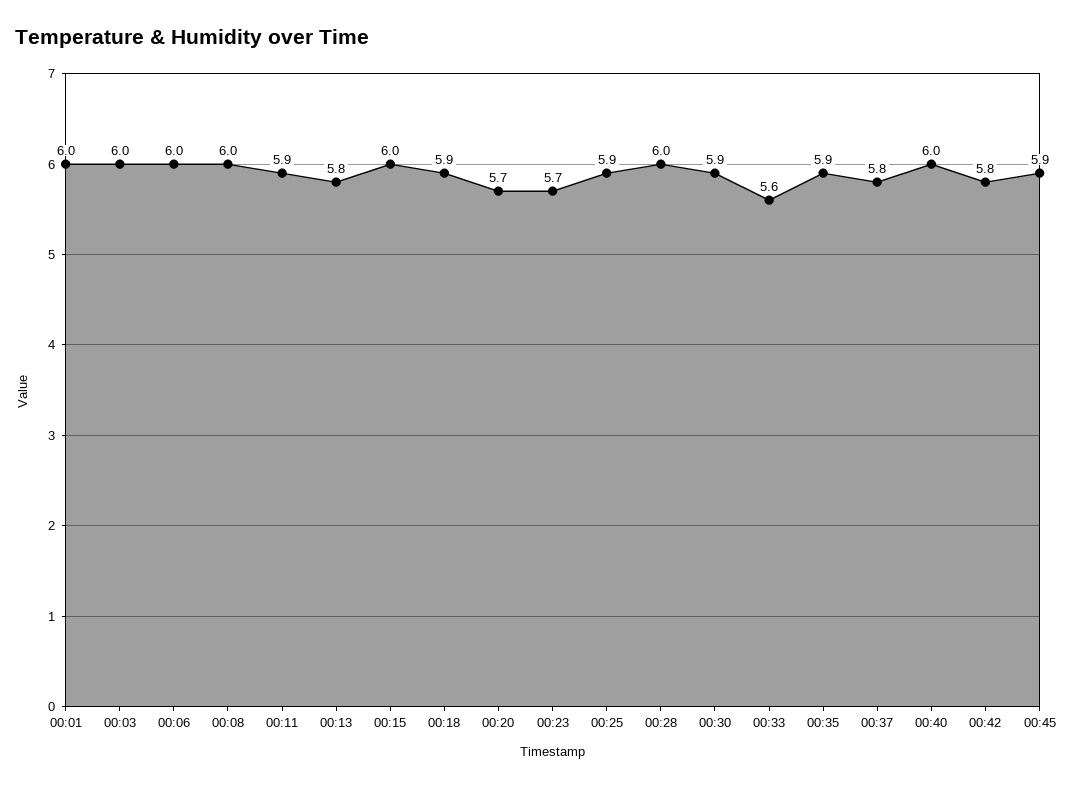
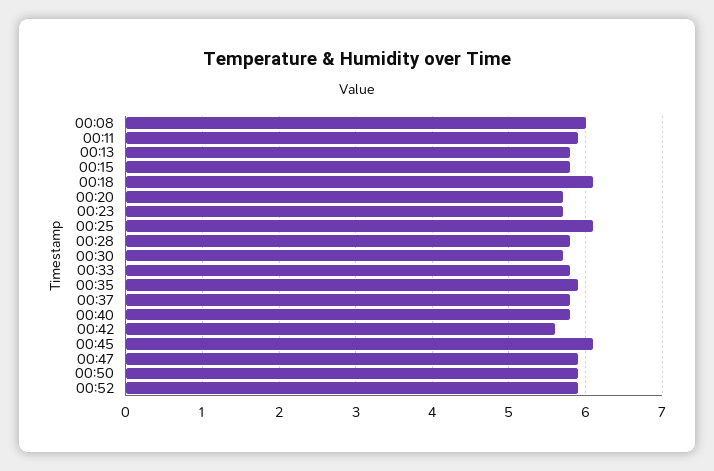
00:01: 6 -> none
00:03: 6 -> none
00:06: 6 -> none
00:15: 6 -> 5.8
00:18: 5.9 -> 6.1
00:25: 5.9 -> 6.1
00:28: 6 -> 5.8
00:30: 5.9 -> 5.7
00:33: 5.6 -> 5.8
00:40: 6 -> 5.8
00:42: 5.8 -> 5.6
00:45: 5.9 -> 6.1
00:47: none -> 5.9
00:50: none -> 5.9
00:52: none -> 5.9

